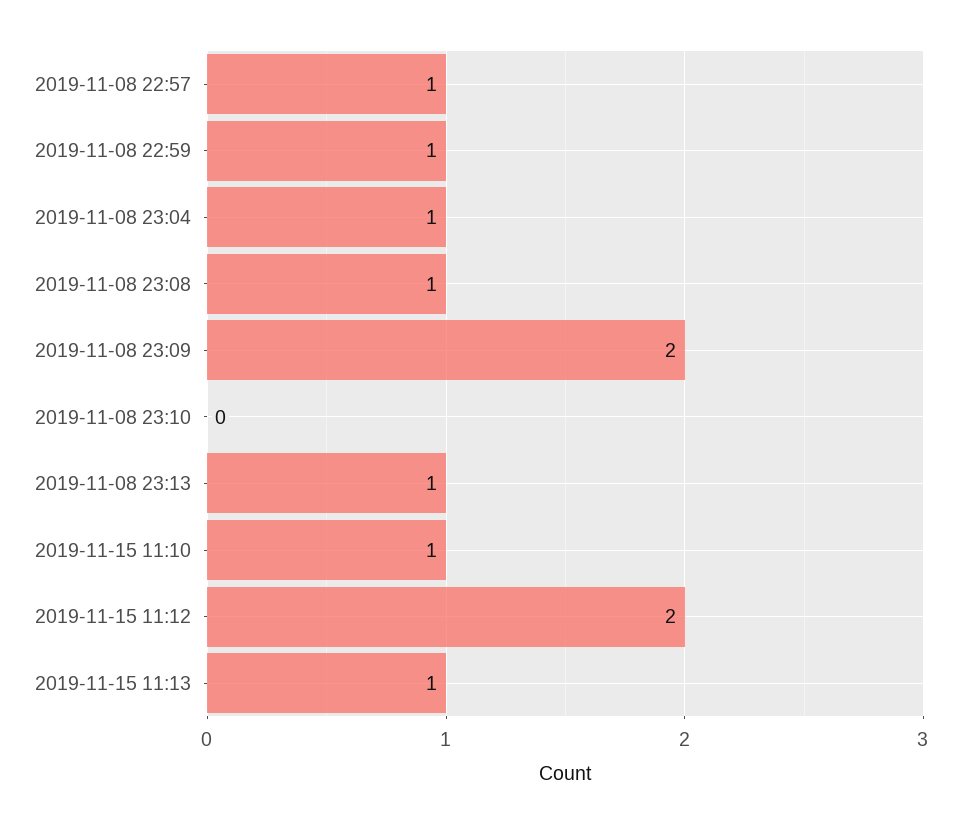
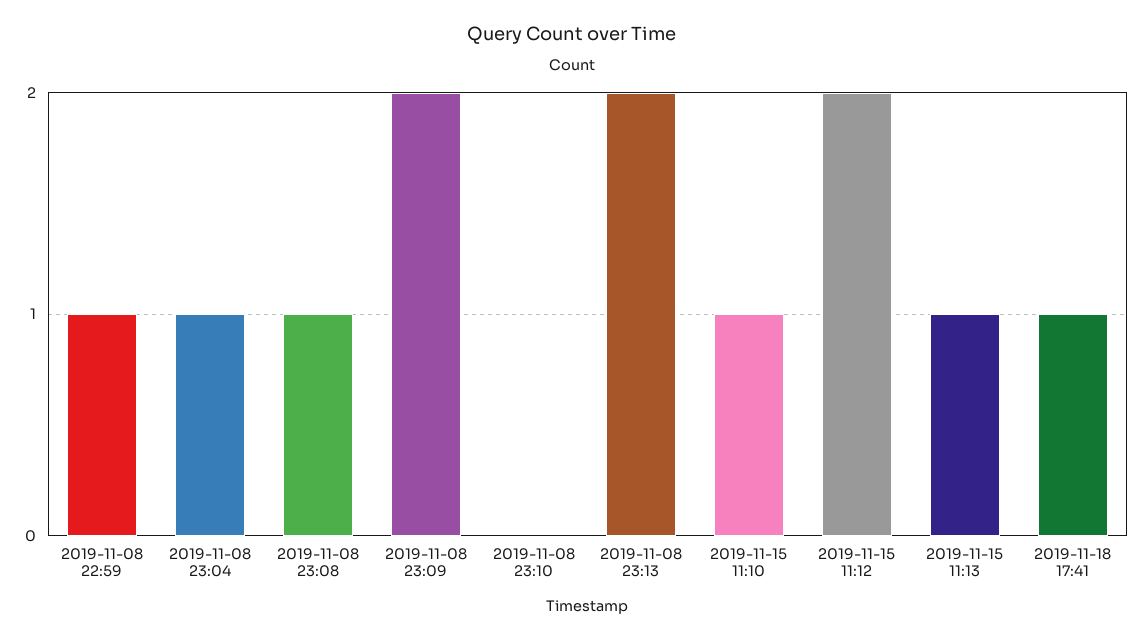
2019-11-08 22:57: 1 -> none
2019-11-08 23:13: 1 -> 2
2019-11-18 17:41: none -> 1

